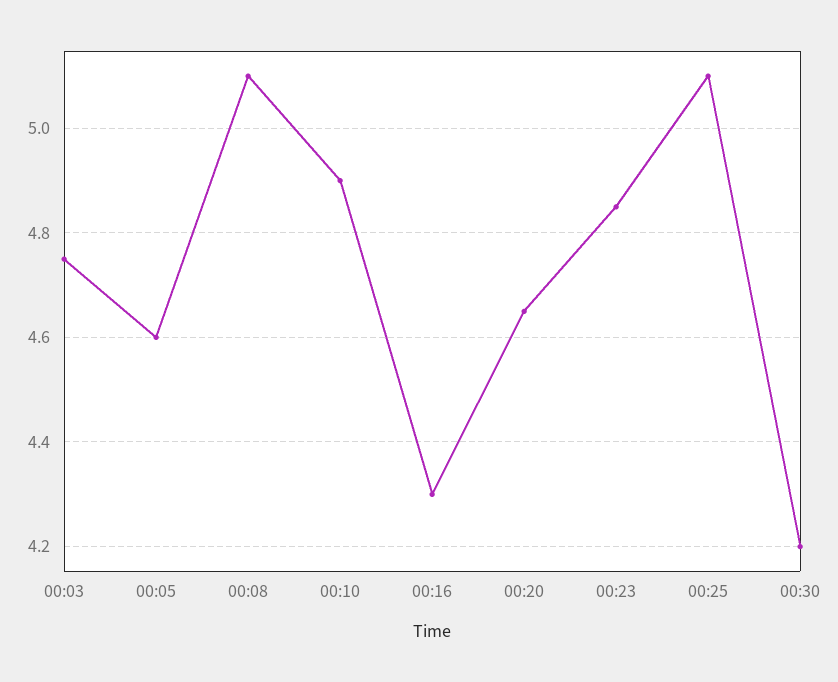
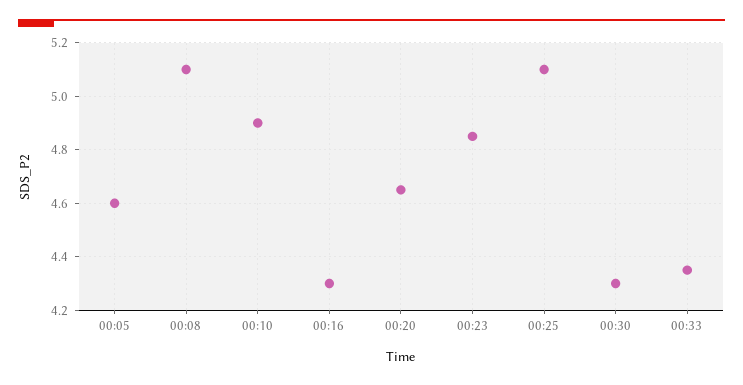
00:03: 4.75 -> none
00:30: 4.2 -> 4.3
00:33: none -> 4.35

